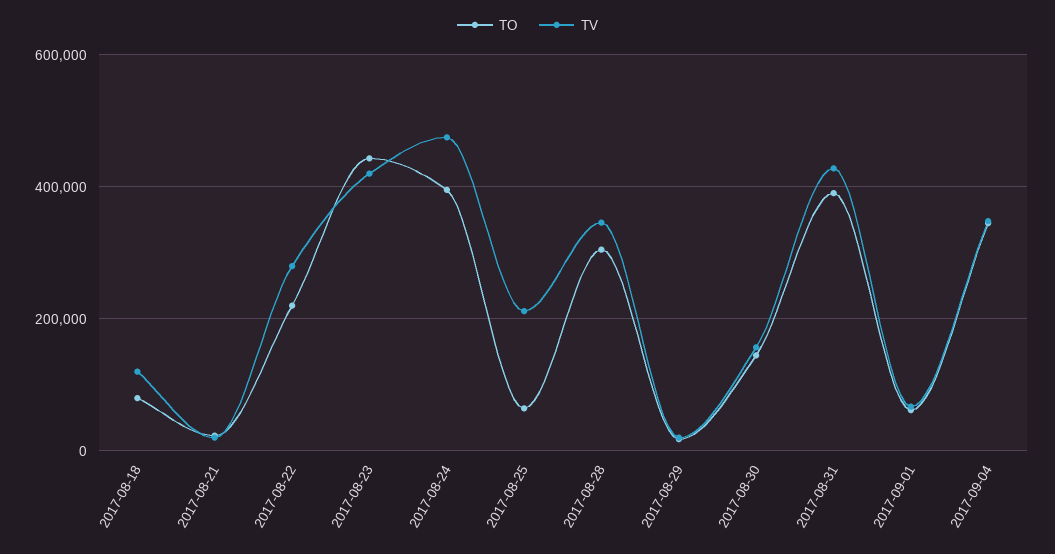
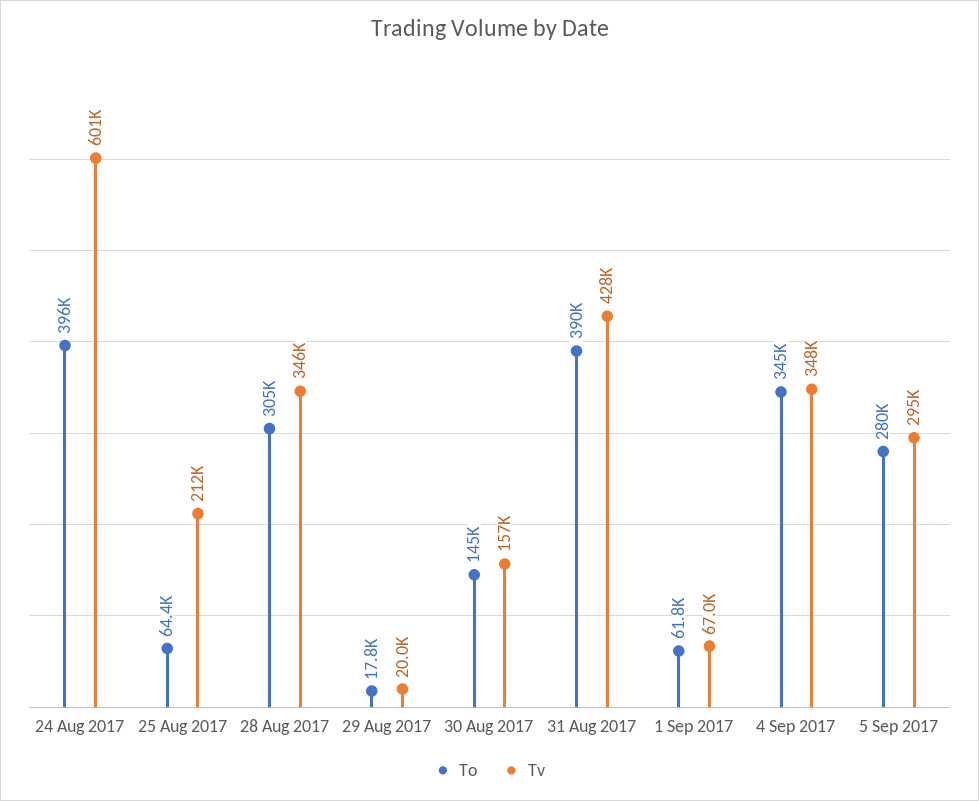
TO, 2017-08-18: 80000 -> none
TV, 2017-08-18: 120000 -> none
TO, 2017-08-21: 20000 -> none
TV, 2017-08-21: 20000 -> none
TO, 2017-08-22: 220000 -> none
TV, 2017-08-22: 280000 -> none
TO, 2017-08-23: 440000 -> none
TV, 2017-08-23: 420000 -> none
TV, 2017-08-24: 480000 -> 601000
TO, 5 Sep 2017: none -> 280000
TV, 5 Sep 2017: none -> 295000

